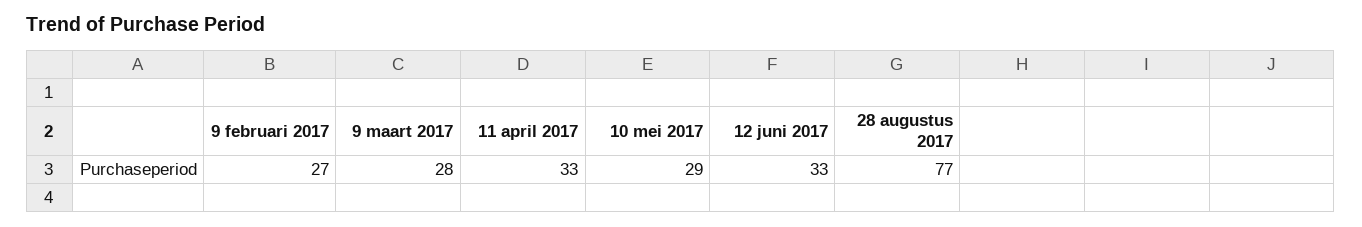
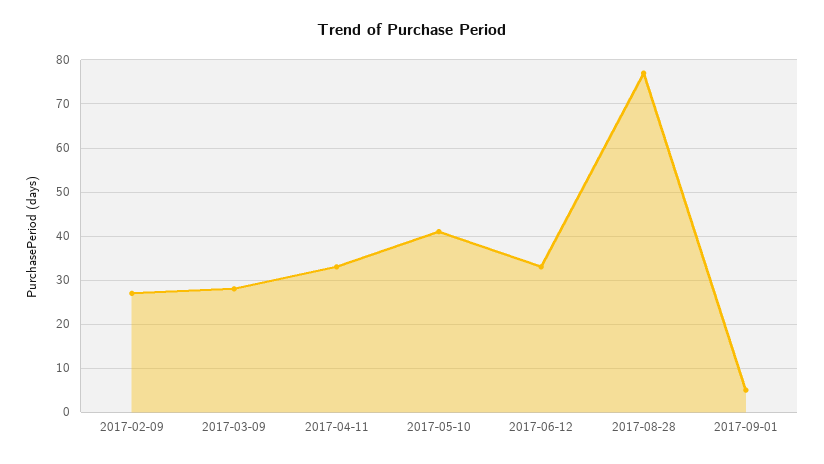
10 mei 2017: 29 -> 40
2017-09-01: none -> 5

